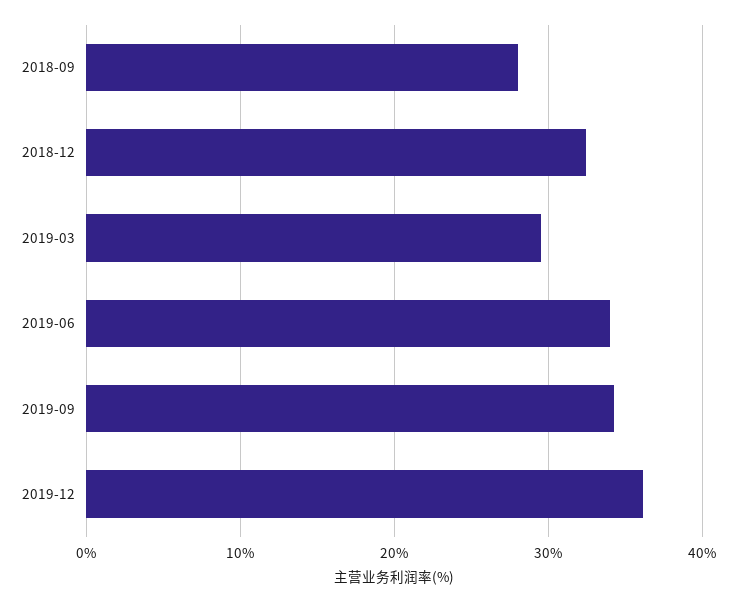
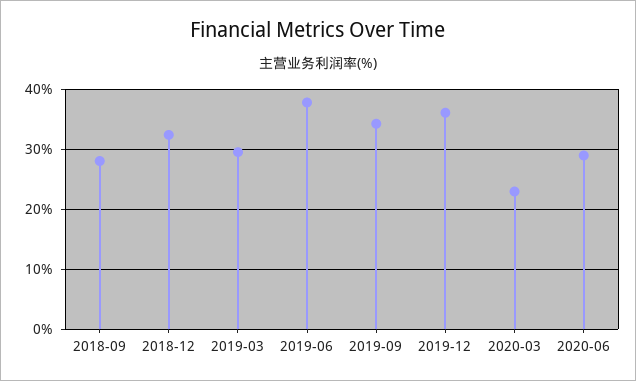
2019-06: 34 -> 38
2020-03: none -> 23
2020-06: none -> 29

